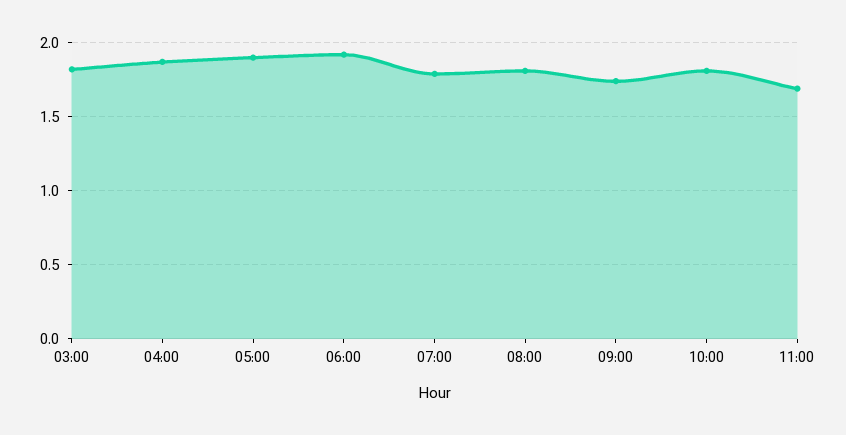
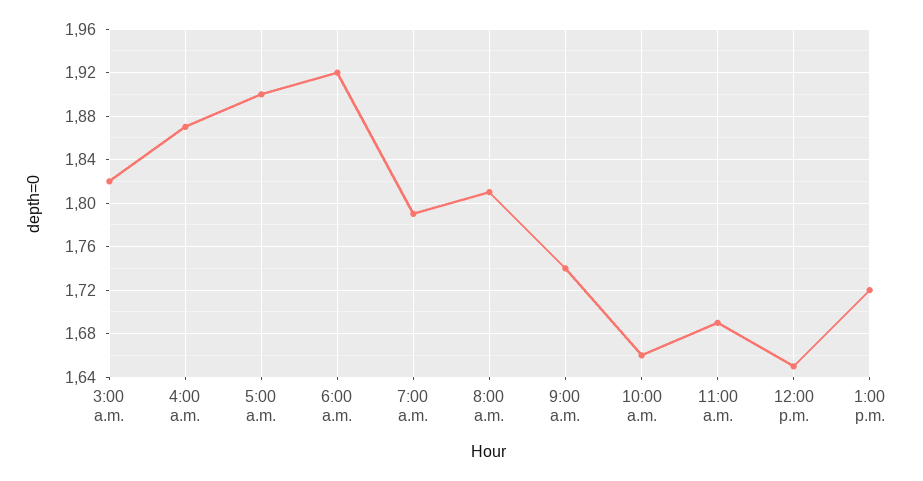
10:00: 1.8 -> 1.66
12:00 p.m.: none -> 1.65
1:00 p.m.: none -> 1.72

